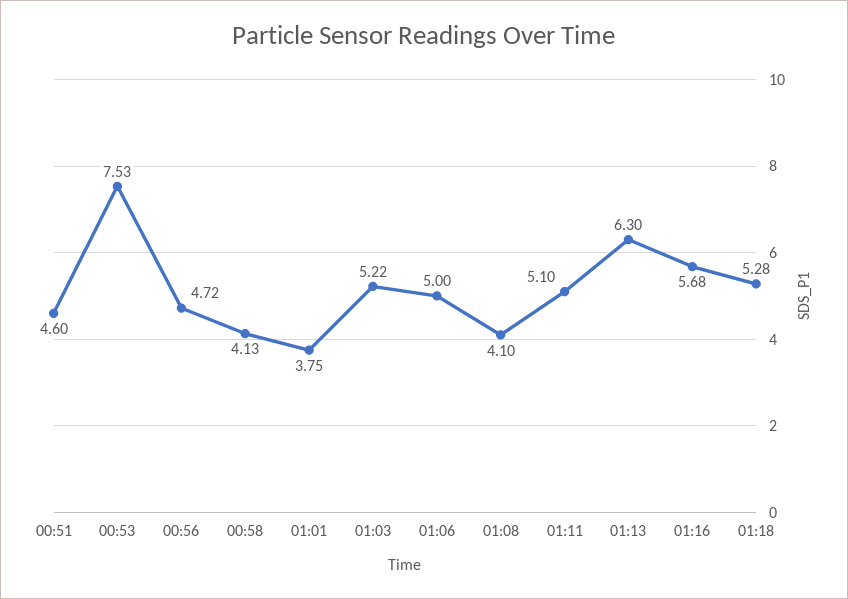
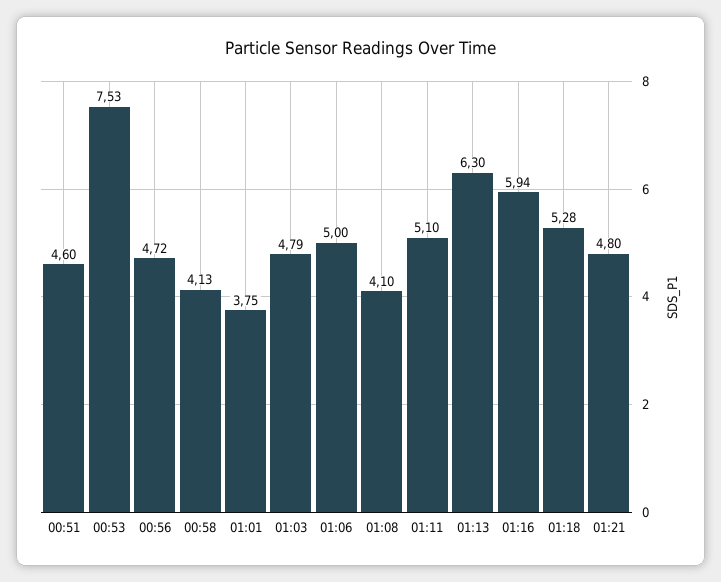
01:03: 5.22 -> 4.79
01:16: 5.68 -> 5.94
01:21: none -> 4.8

